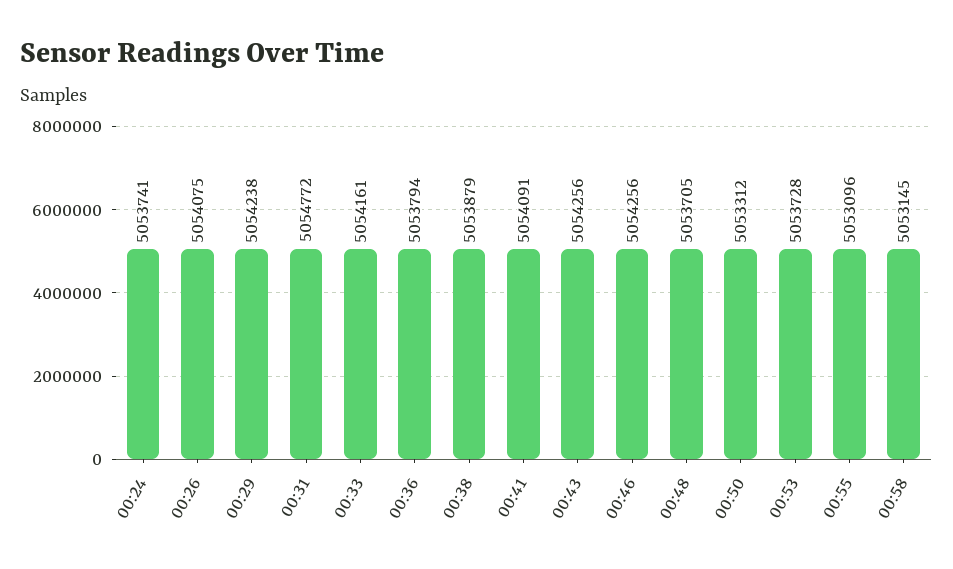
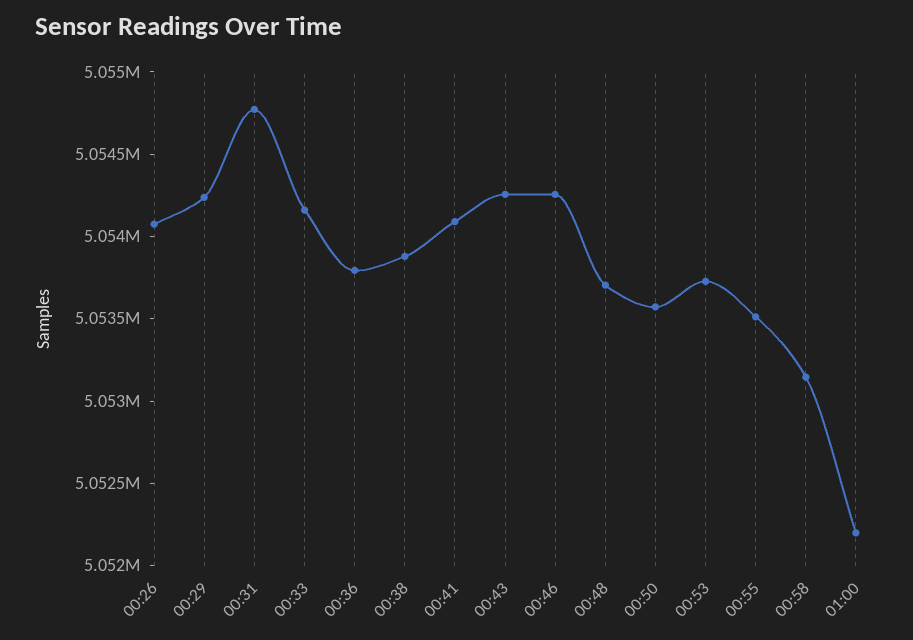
00:24: 5053741 -> none
00:50: 5053312 -> 5053600
00:55: 5053096 -> 5053500
01:00: none -> 5052200

